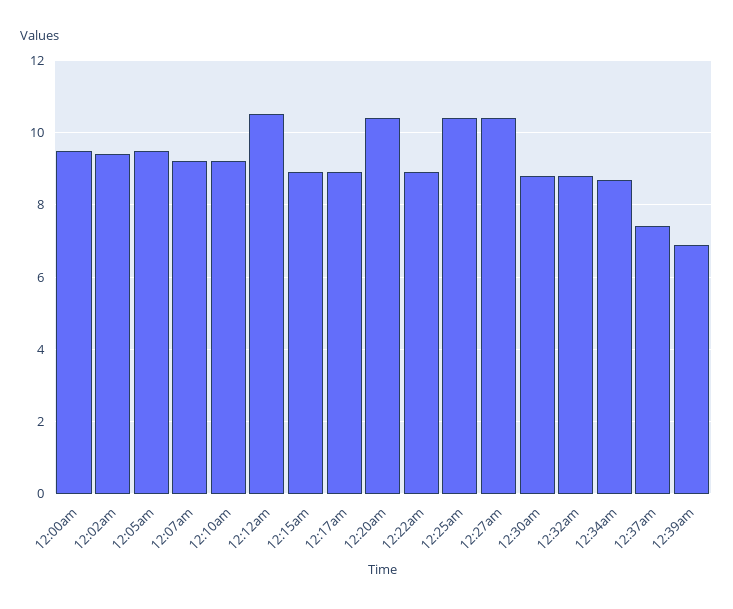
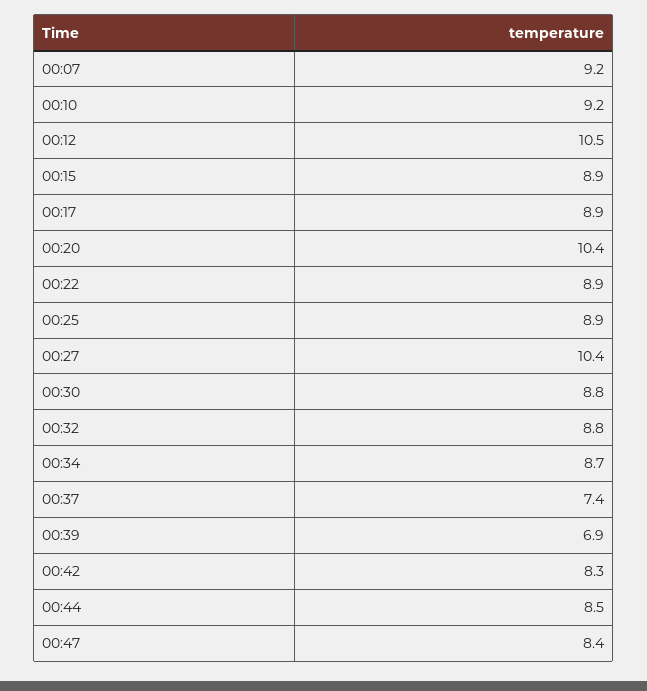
12:00am: 9.5 -> none
12:02am: 9.5 -> none
12:05am: 9.5 -> none
12:25am: 10.5 -> 8.9
00:42: none -> 8.3
00:44: none -> 8.5
00:47: none -> 8.4

